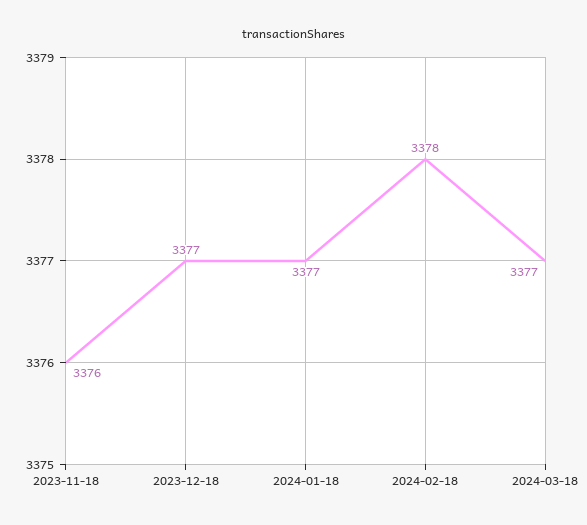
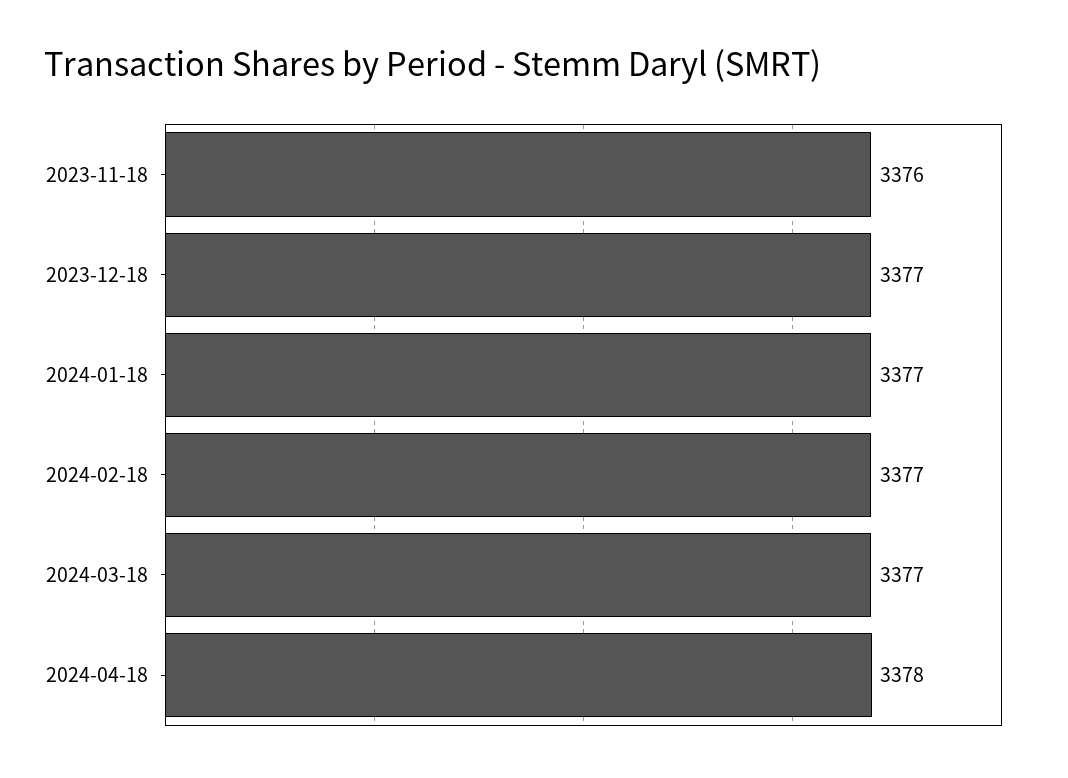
2024-02-18: 3378 -> 3377
2024-04-18: none -> 3378

